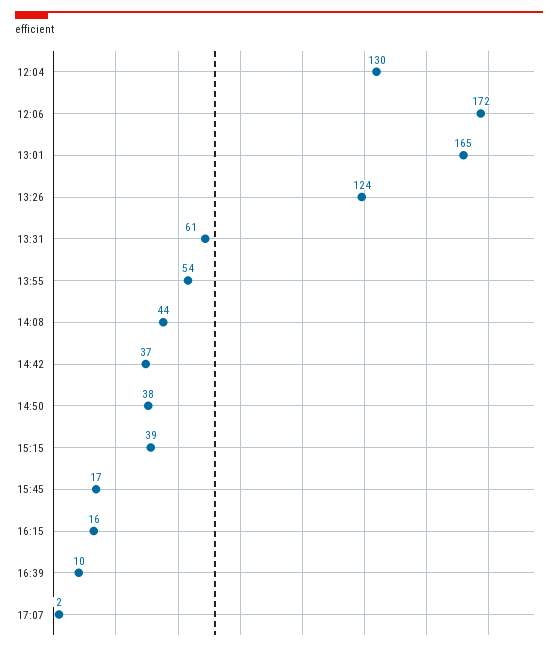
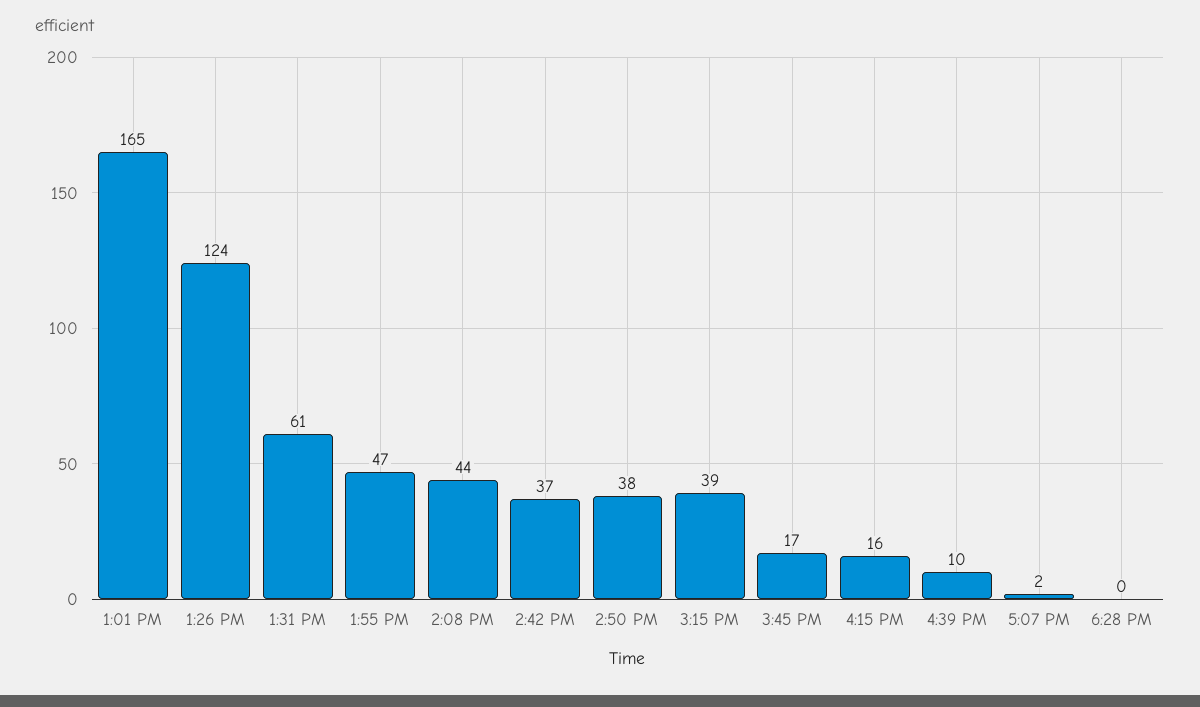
12:04: 130 -> none
12:06: 172 -> none
13:55: 54 -> 47
6:28 PM: none -> 0

